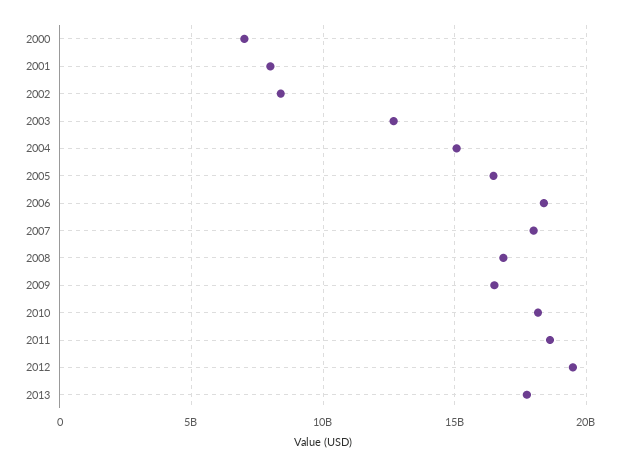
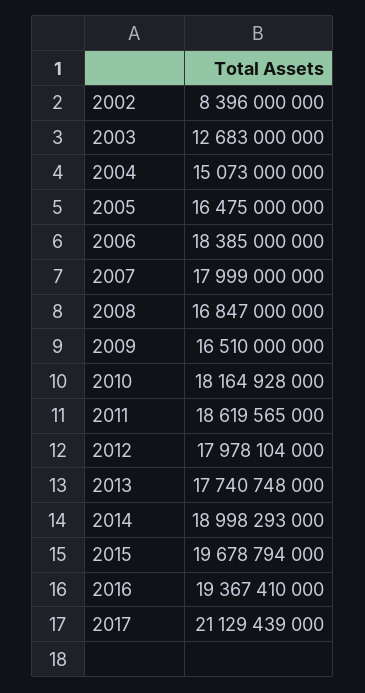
2000: 7000000000 -> none
2001: 8000000000 -> none
2012: 19500000000 -> 17978104000
2014: none -> 18998293000
2015: none -> 19678794000
2016: none -> 19367410000
2017: none -> 21129439000

